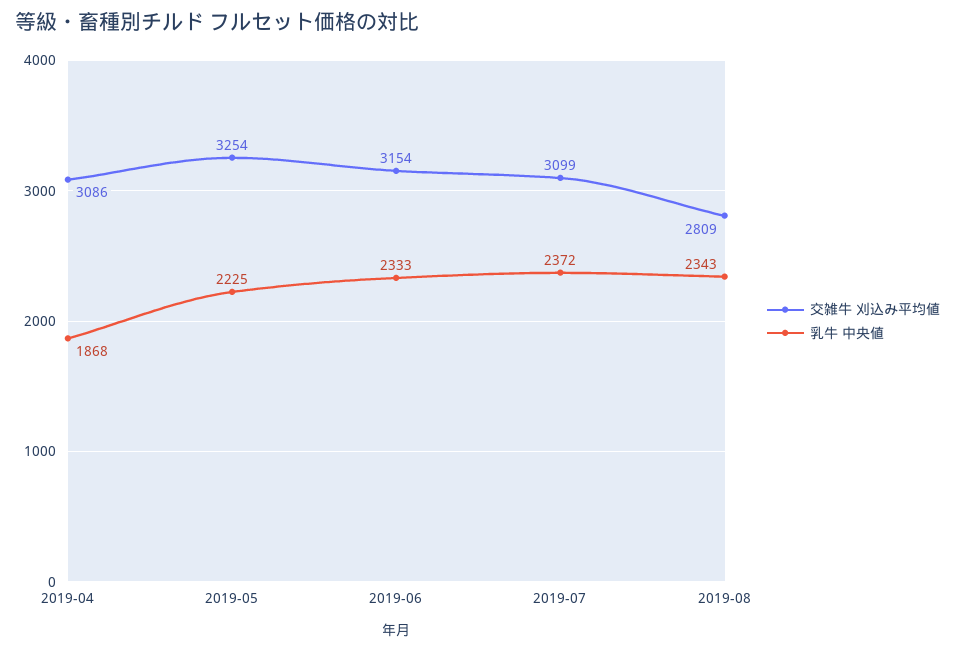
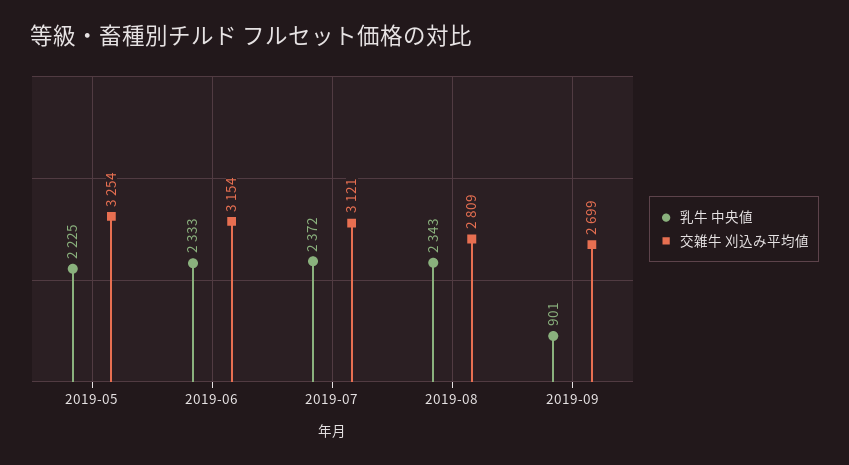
交雑牛 刈込み平均値, 2019-04: 3086 -> none
乳牛 中央値, 2019-04: 1868 -> none
交雑牛 刈込み平均値, 2019-07: 3099 -> 3121
乳牛 中央値, 2019-09: none -> 901
交雑牛 刈込み平均値, 2019-09: none -> 2699

